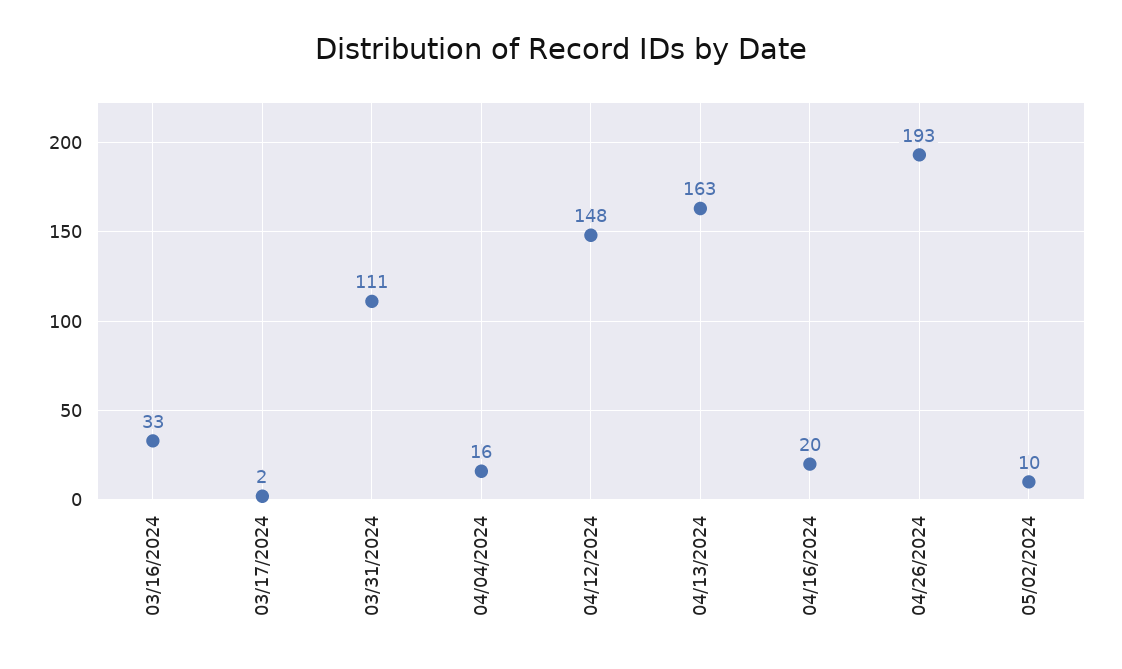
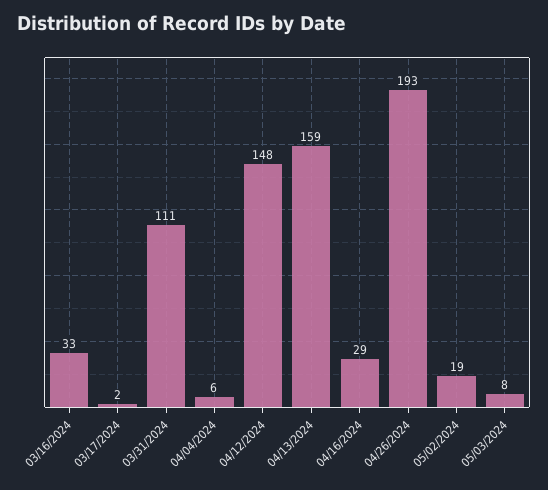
04/04/2024: 16 -> 6
04/13/2024: 163 -> 159
04/16/2024: 20 -> 29
05/02/2024: 10 -> 19
05/03/2024: none -> 8

